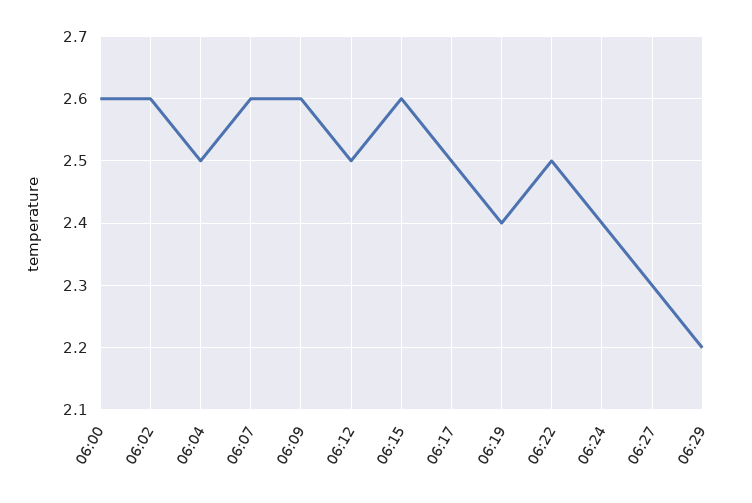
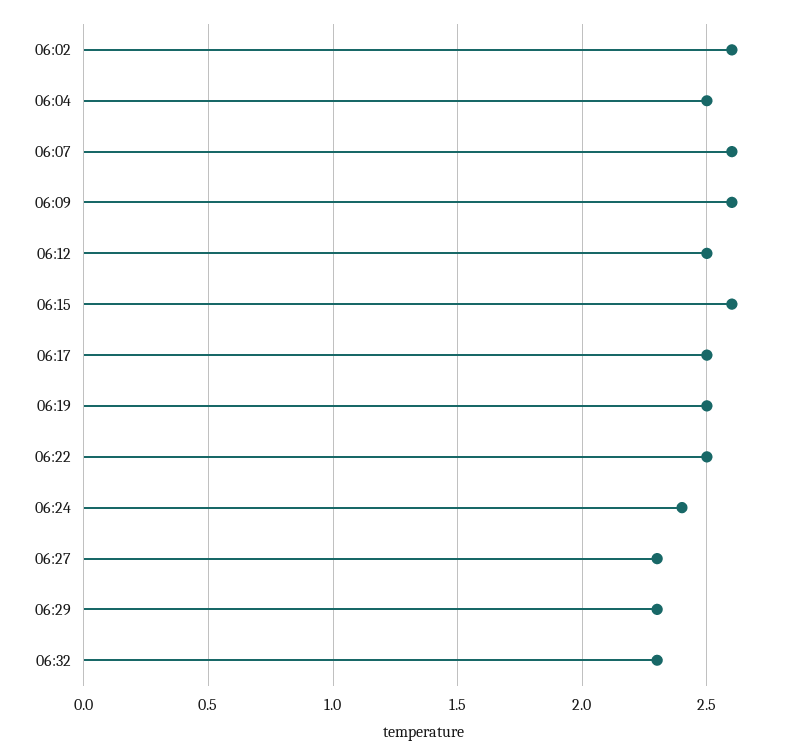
06:00: 2.6 -> none
06:19: 2.4 -> 2.5
06:29: 2.2 -> 2.3
06:32: none -> 2.3

